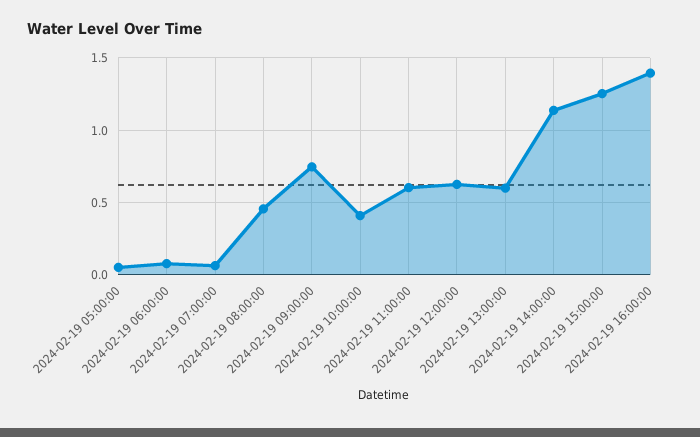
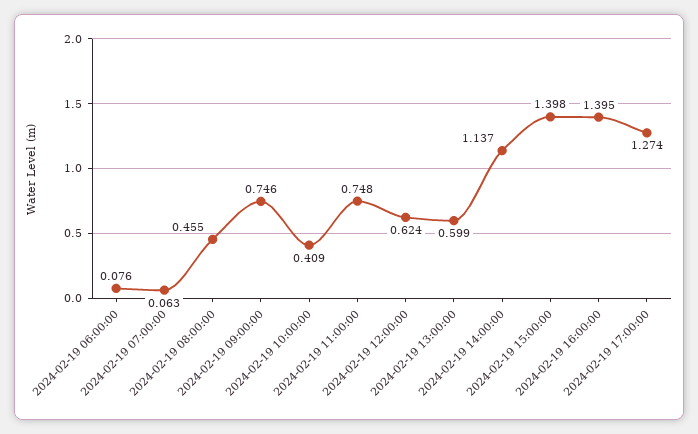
2024-02-19 05:00:00: 0.05 -> none
2024-02-19 11:00:00: 0.6 -> 0.748
2024-02-19 15:00:00: 1.25 -> 1.398
2024-02-19 17:00:00: none -> 1.274

